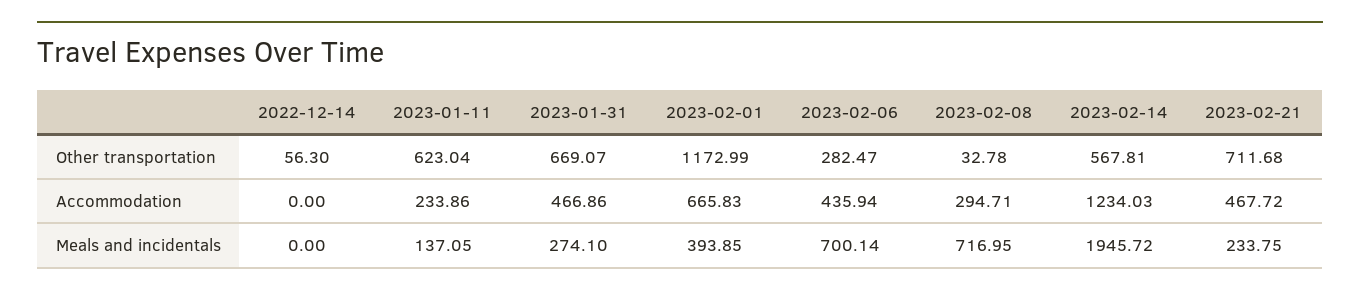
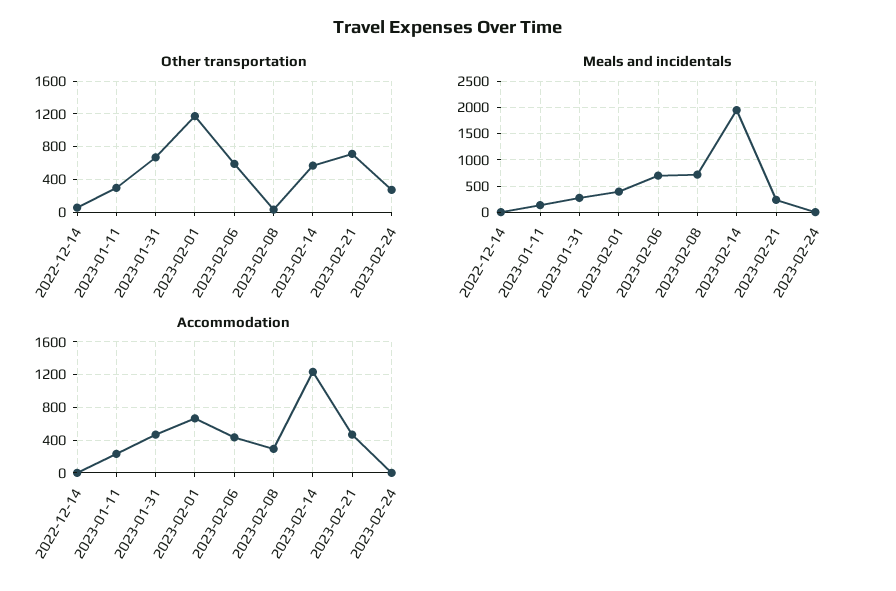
Other transportation, 2023-01-11: 623.04 -> 300
Other transportation, 2023-02-06: 282.47 -> 600
Other transportation, 2023-02-24: none -> 300
Meals and incidentals, 2023-02-24: none -> 0
Accommodation, 2023-02-24: none -> 0

